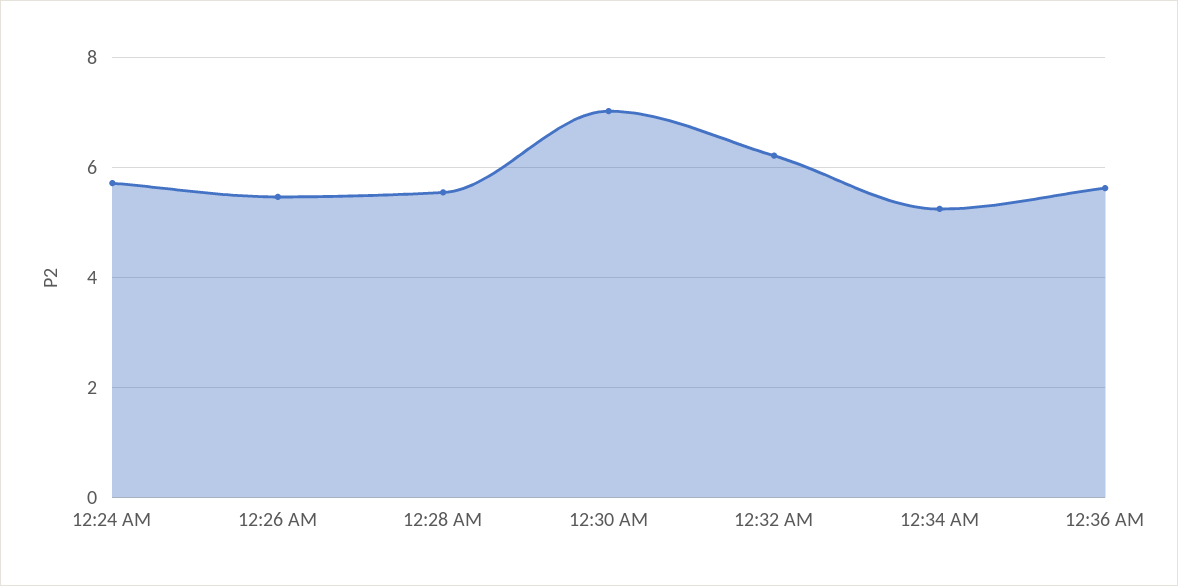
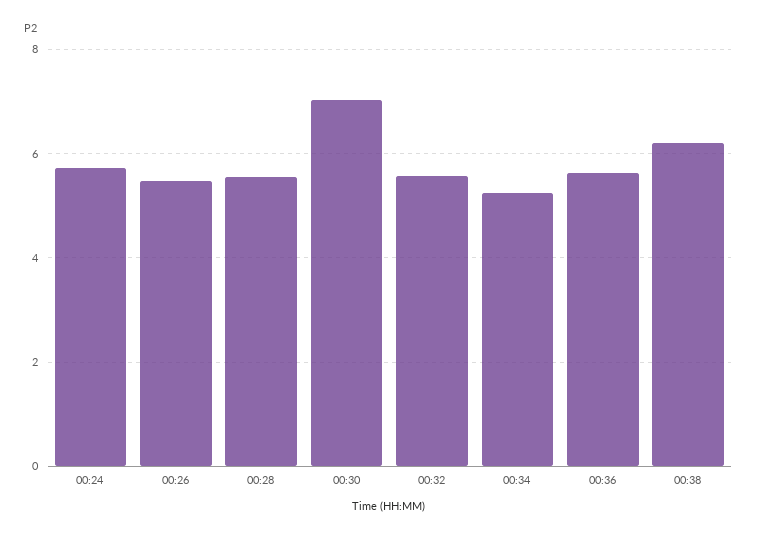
12:32 AM: 6.2 -> 5.6
00:38: none -> 6.2

